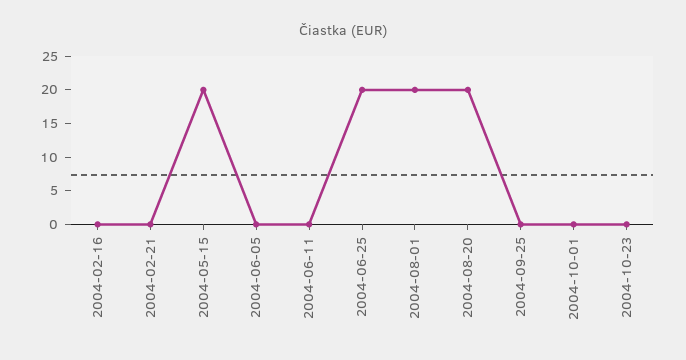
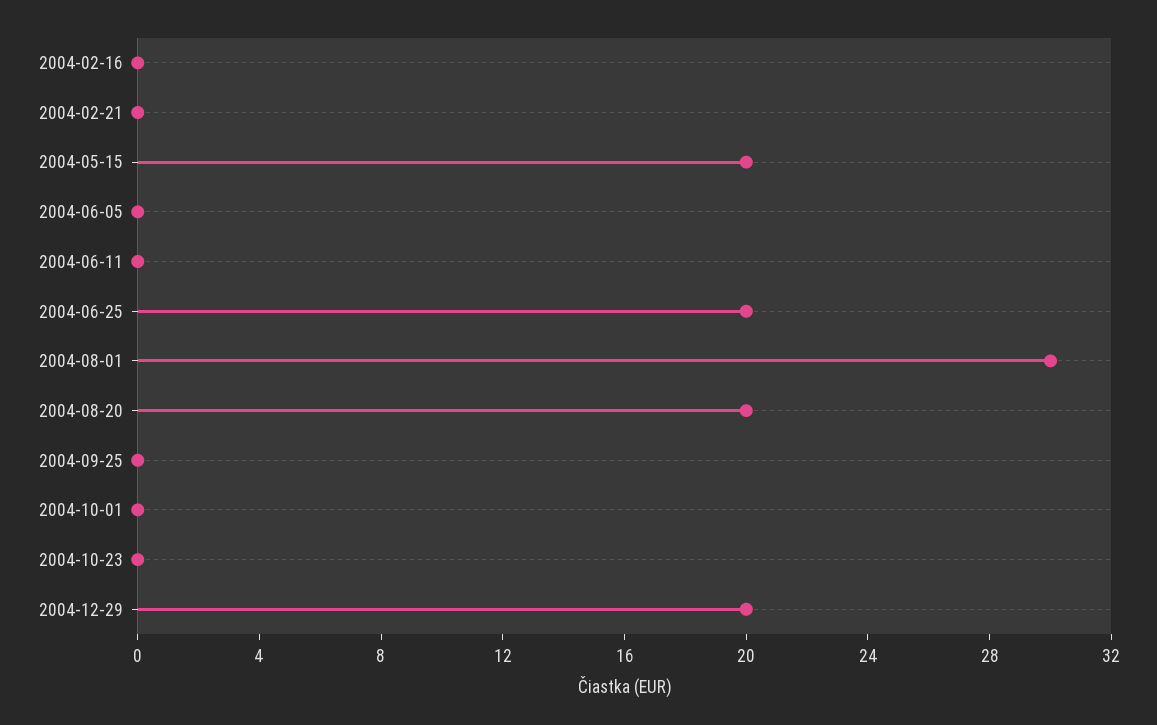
2004-08-01: 20 -> 30
2004-12-29: none -> 20

